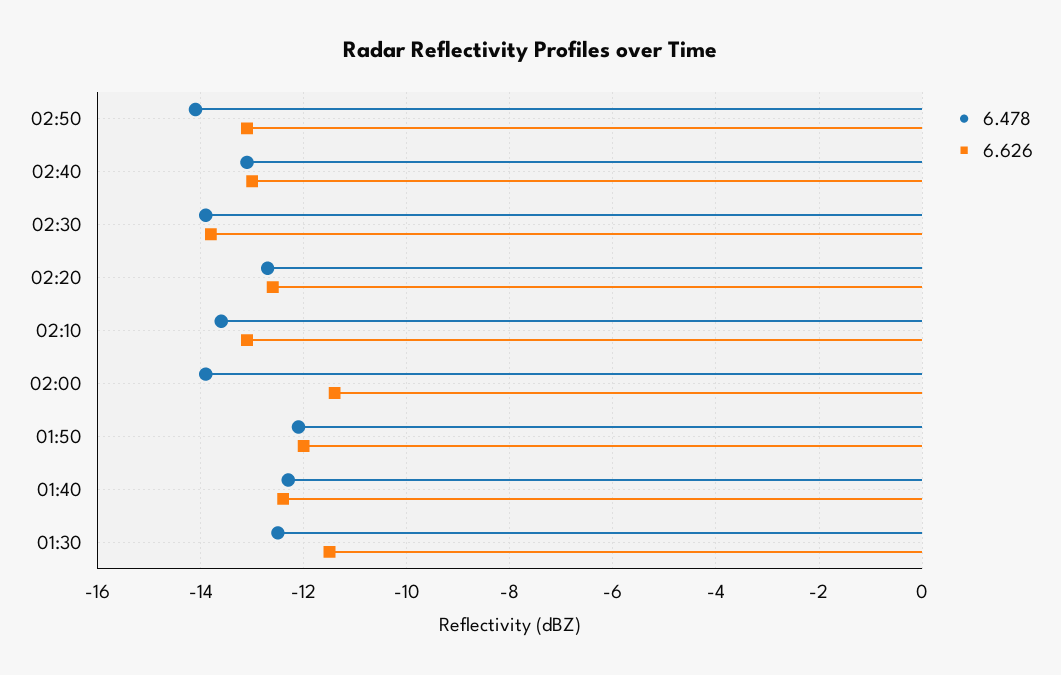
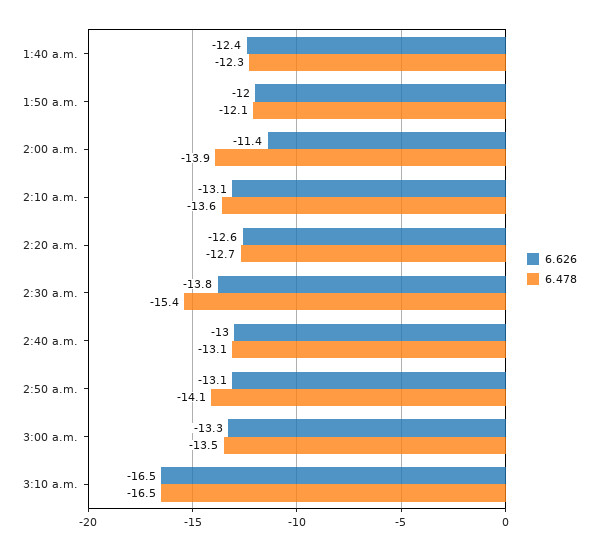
6.478, 02:30: -14 -> -15.4
6.478, 01:30: -12.5 -> none
6.626, 01:30: -11.5 -> none
6.626, 3:00 a.m.: none -> -13.3
6.478, 3:00 a.m.: none -> -13.5
6.626, 3:10 a.m.: none -> -16.5
6.478, 3:10 a.m.: none -> -16.5

